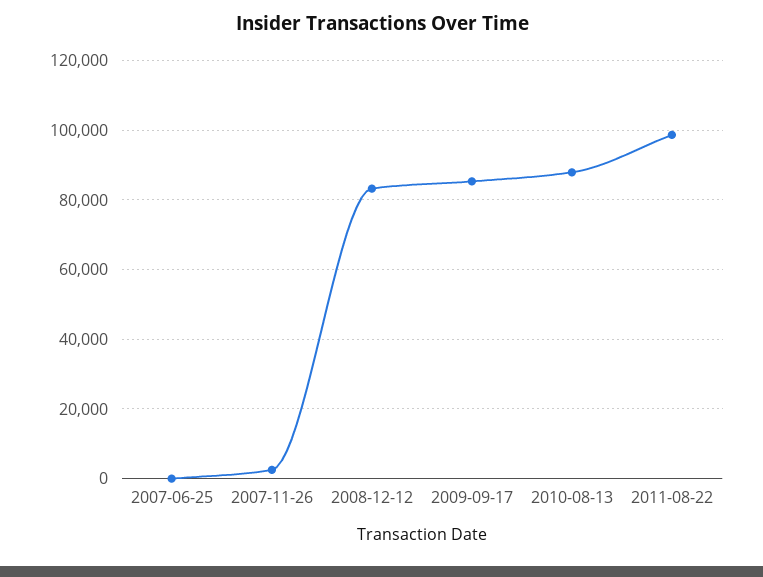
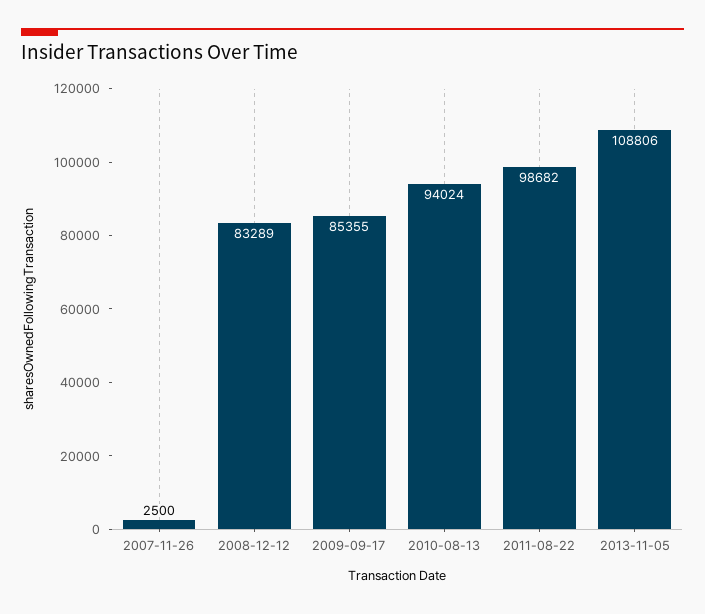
2007-06-25: 0 -> none
2010-08-13: 88000 -> 94024
2013-11-05: none -> 108806

